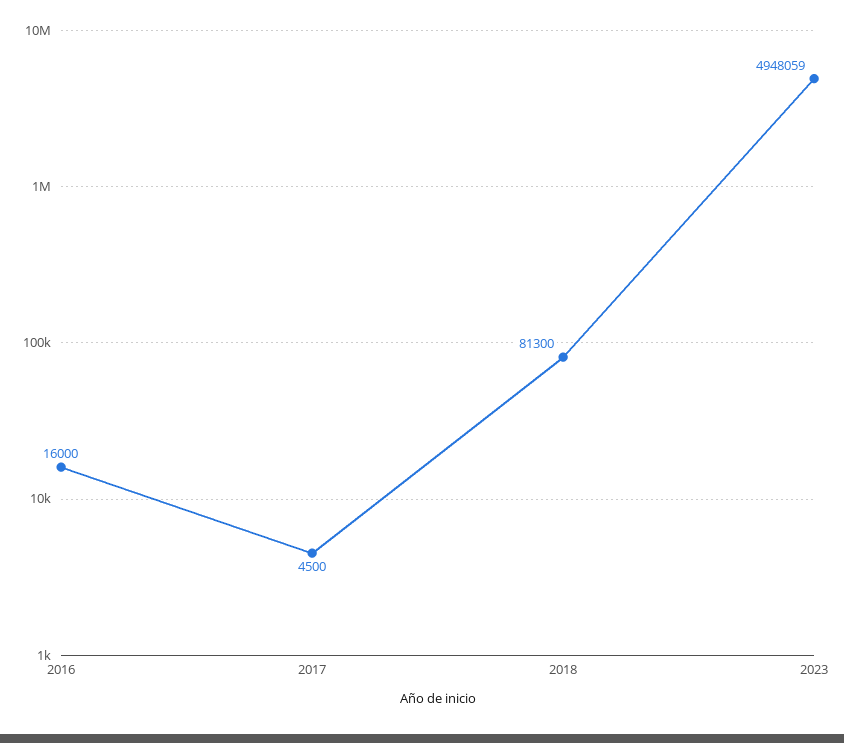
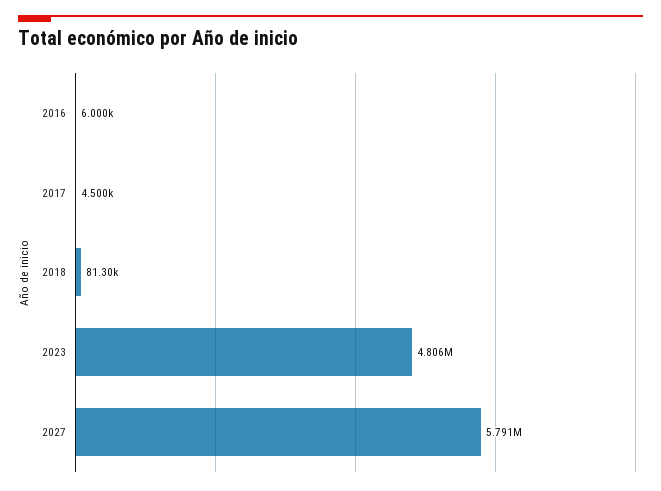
2016: 16000 -> 6000
2023: 4948059 -> 4806000
2027: none -> 5791000

